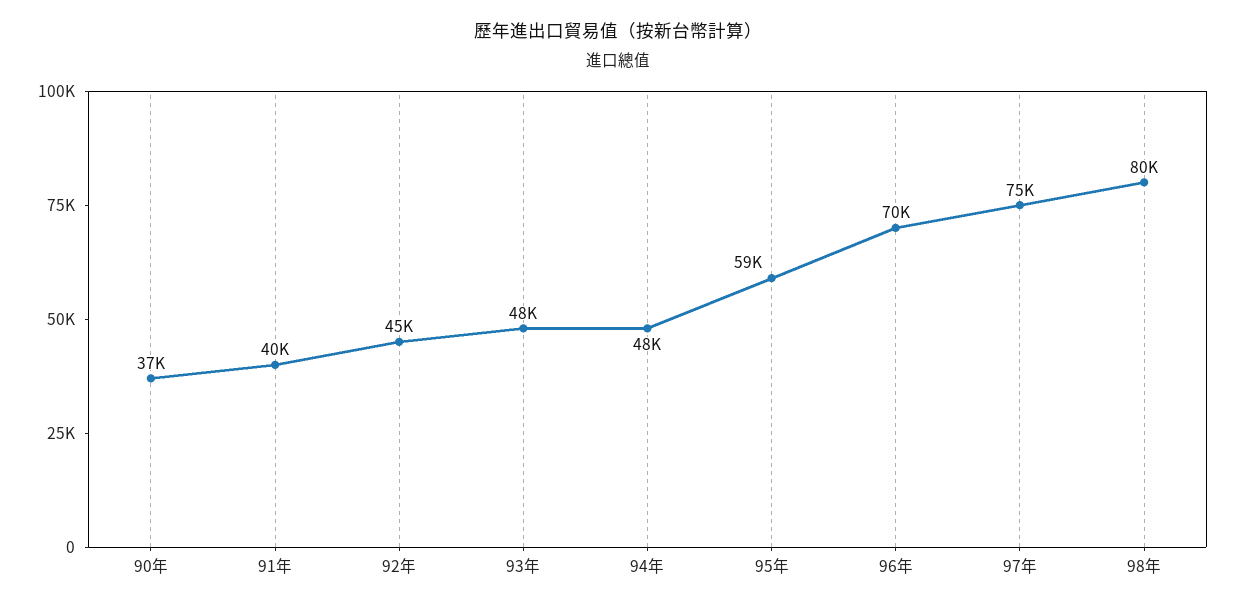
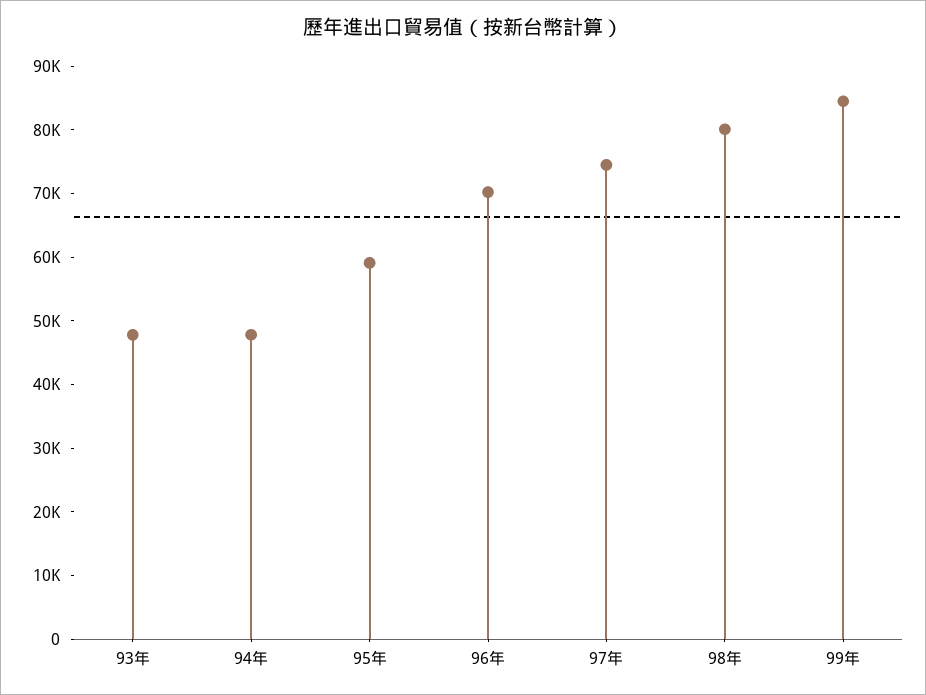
90年: 37000 -> none
91年: 40000 -> none
92年: 45000 -> none
99年: none -> 84000

